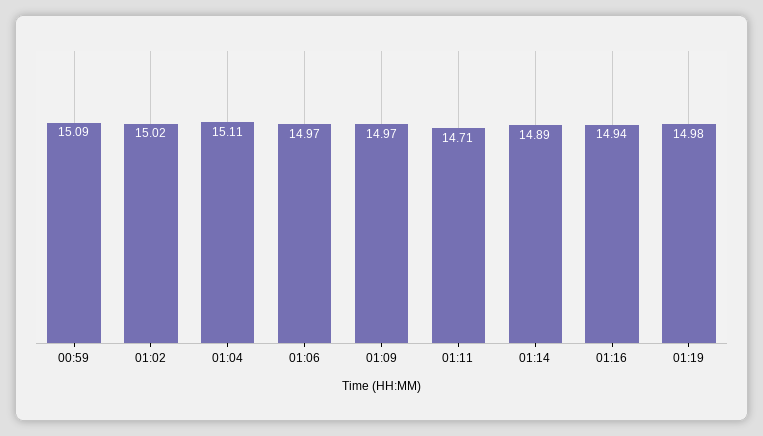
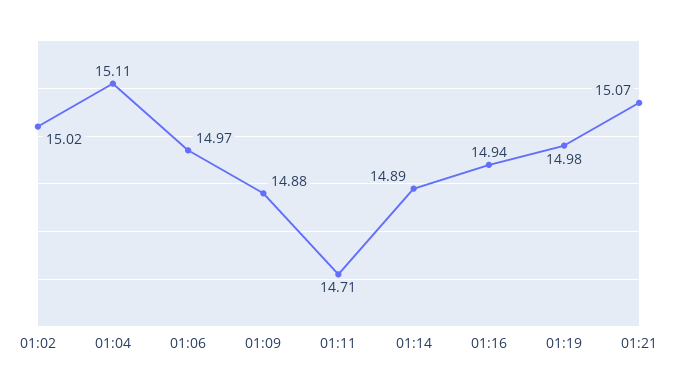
00:59: 15.09 -> none
01:09: 14.97 -> 14.88
01:21: none -> 15.07

